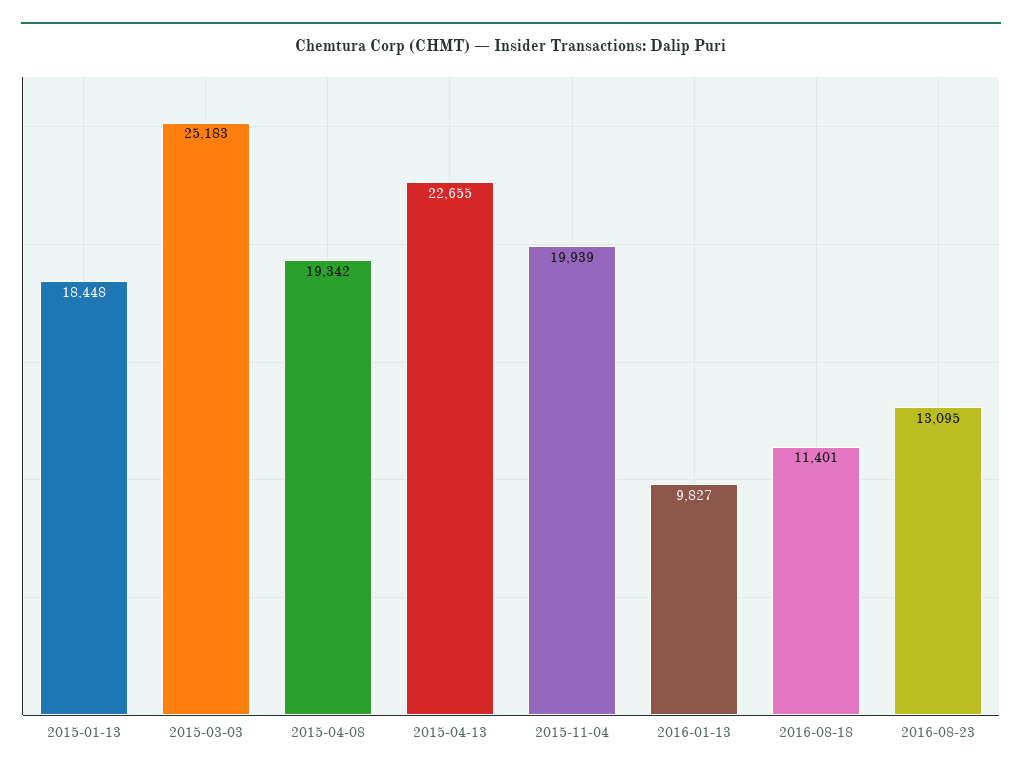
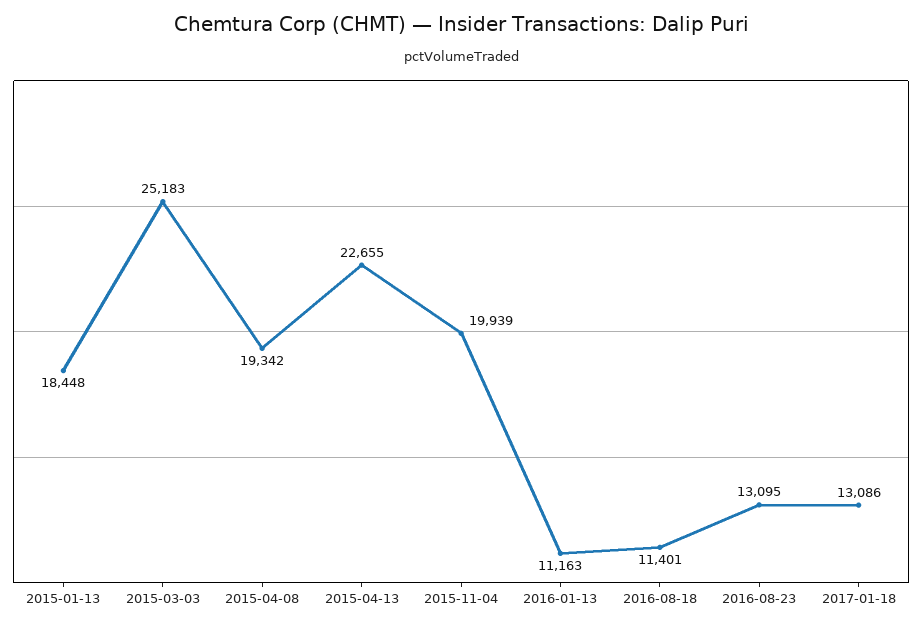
2016-01-13: 9827 -> 11163
2017-01-18: none -> 13086

